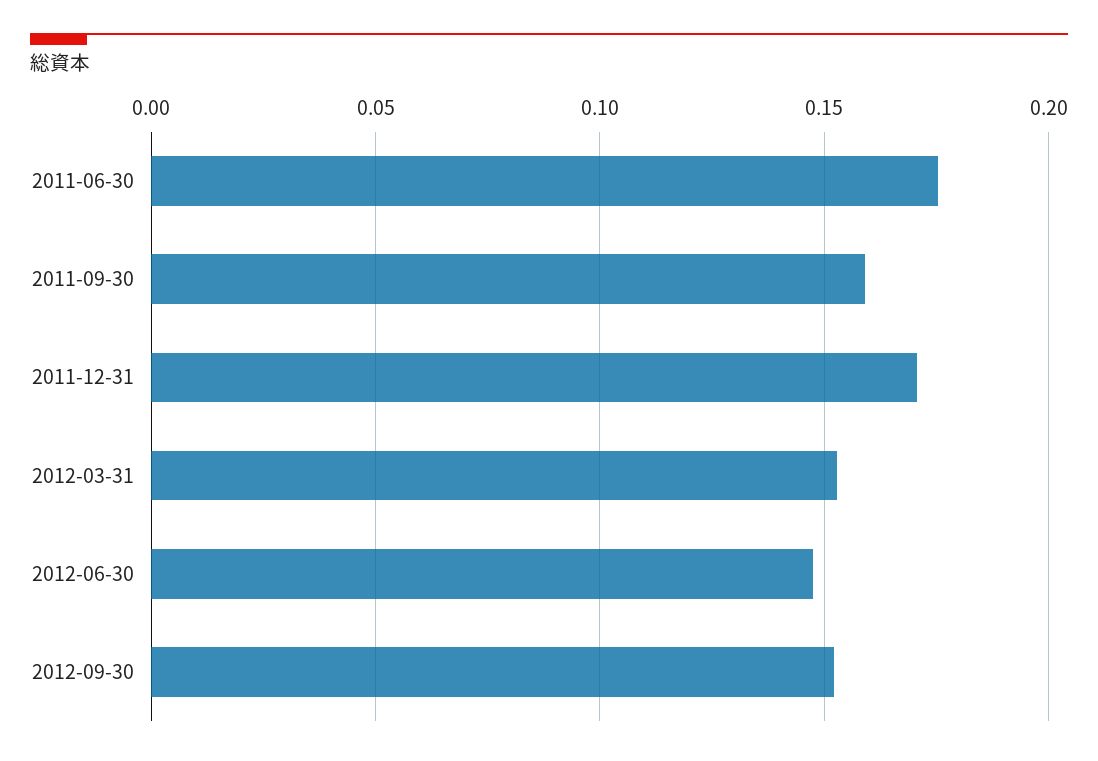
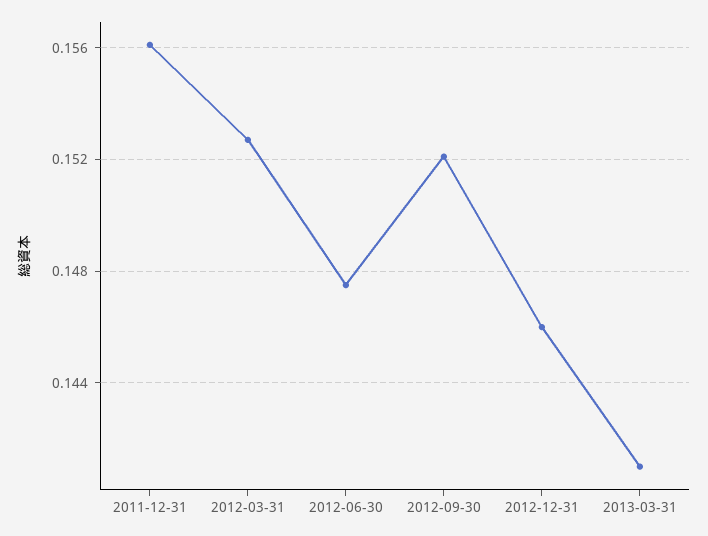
2011-06-30: 0.175 -> none
2011-09-30: 0.16 -> none
2011-12-31: 0.17 -> 0.156
2012-12-31: none -> 0.146
2013-03-31: none -> 0.141

